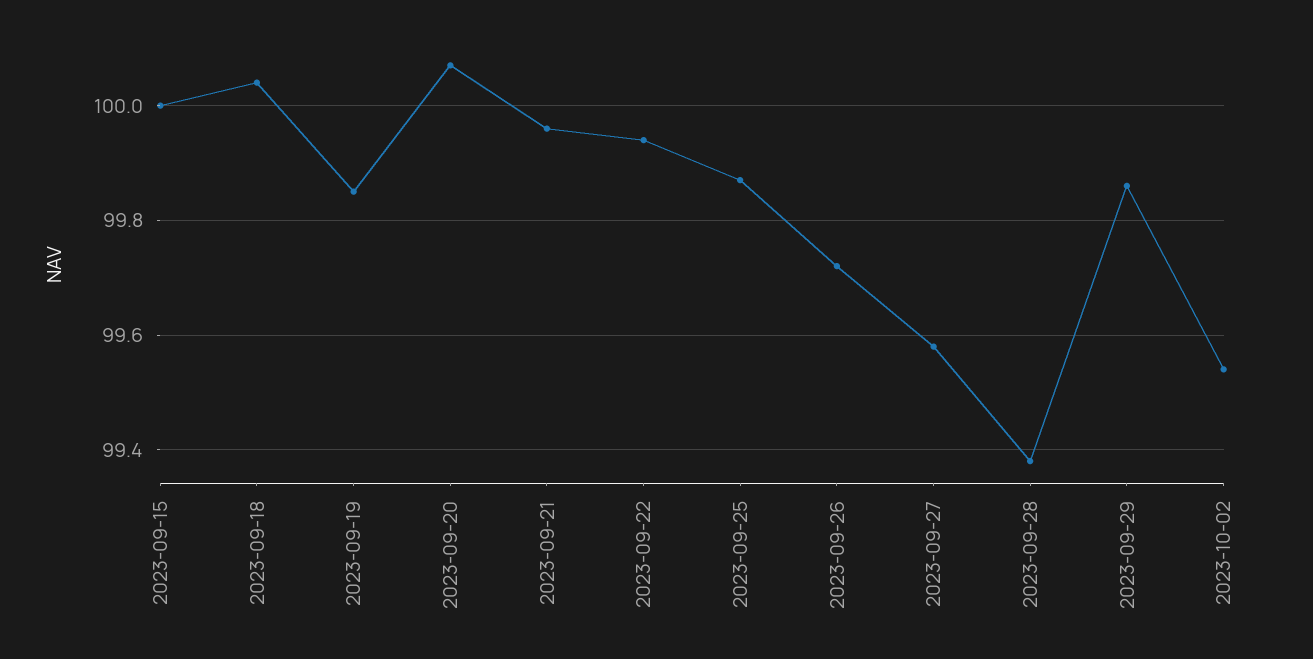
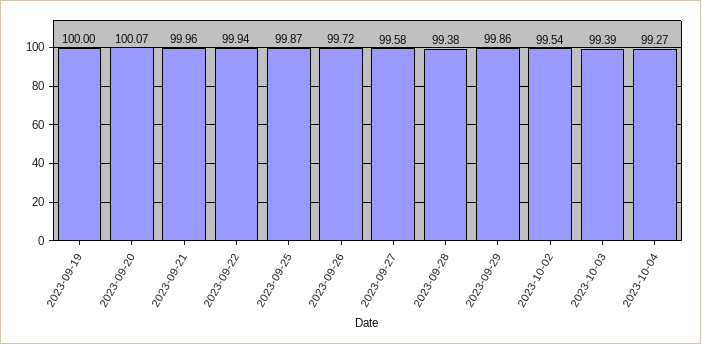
2023-09-15: 100 -> none
2023-09-18: 100.05 -> none
2023-09-19: 99.85 -> 100
2023-10-03: none -> 99.39
2023-10-04: none -> 99.27

